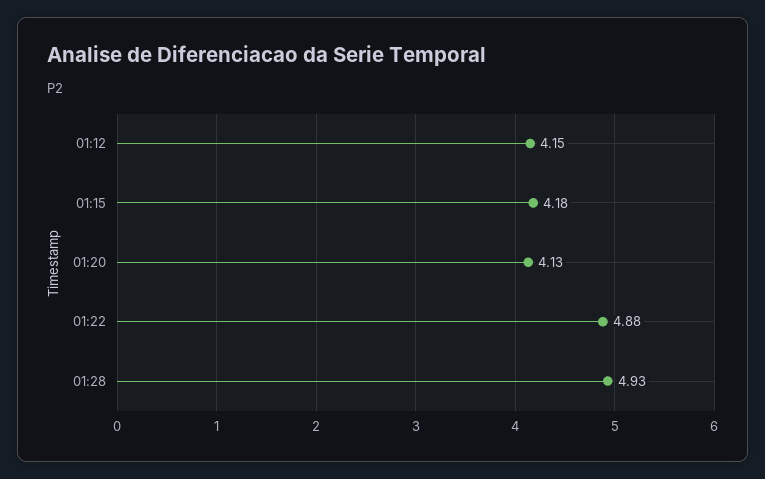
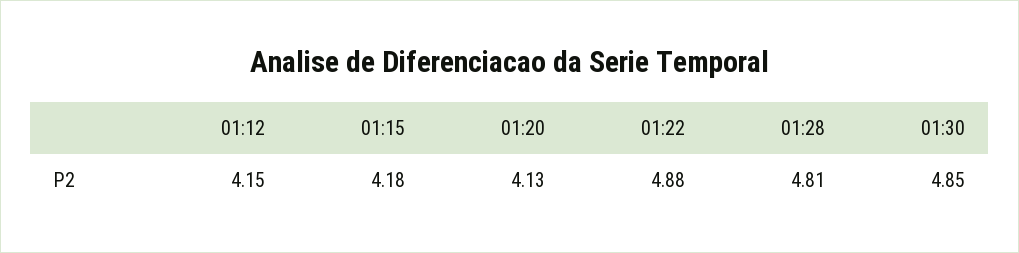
01:28: 4.93 -> 4.81
01:30: none -> 4.85

